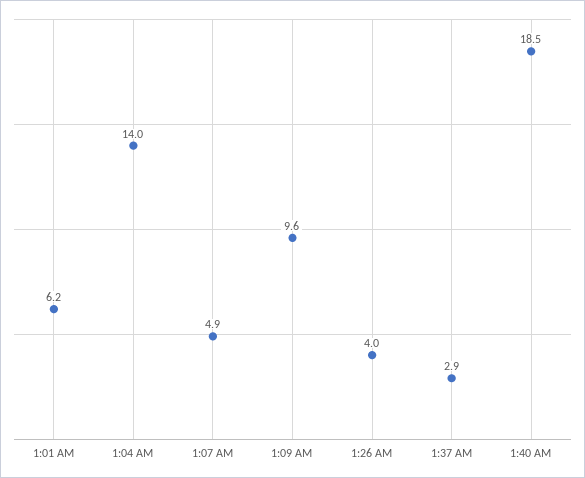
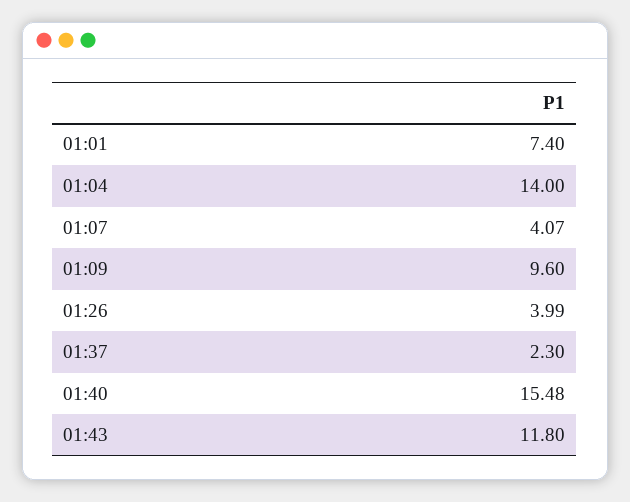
1:01 AM: 6.2 -> 7.4
1:07 AM: 4.9 -> 4.07
1:37 AM: 2.9 -> 2.3
1:40 AM: 18.5 -> 15.48
01:43: none -> 11.8

